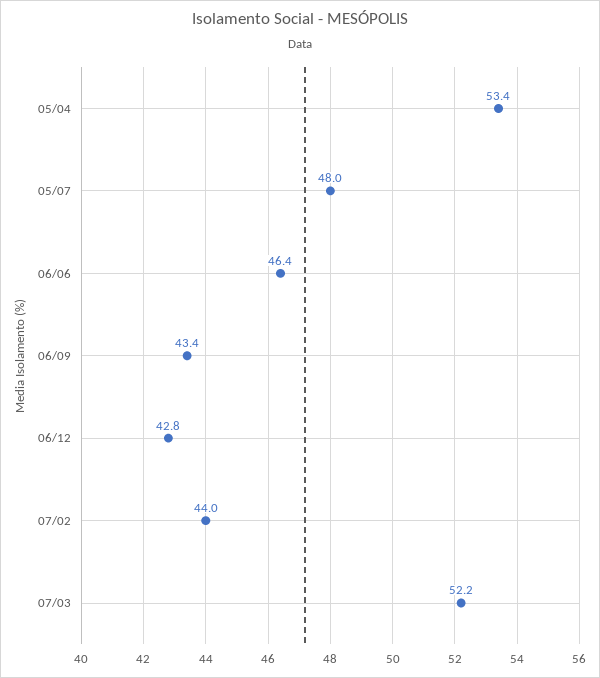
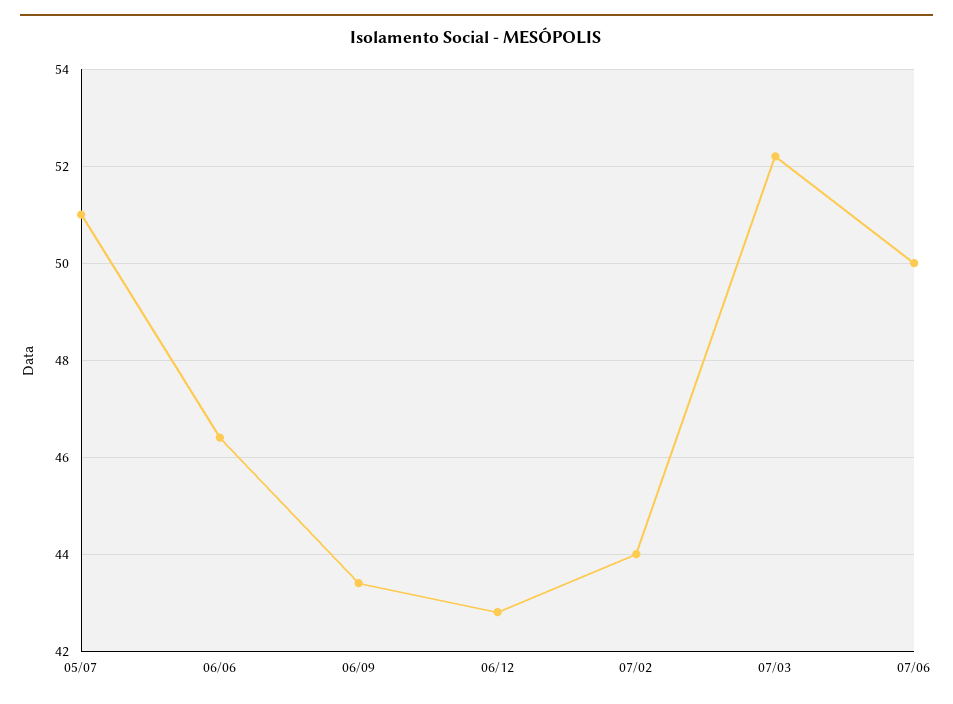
05/04: 53.4 -> none
05/07: 48 -> 51
07/06: none -> 50

